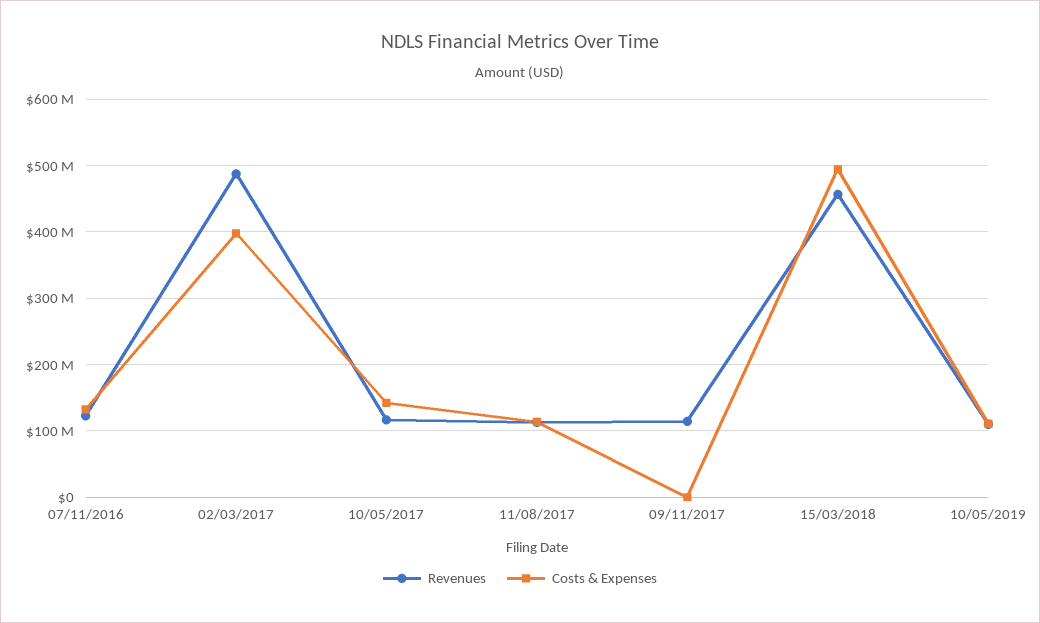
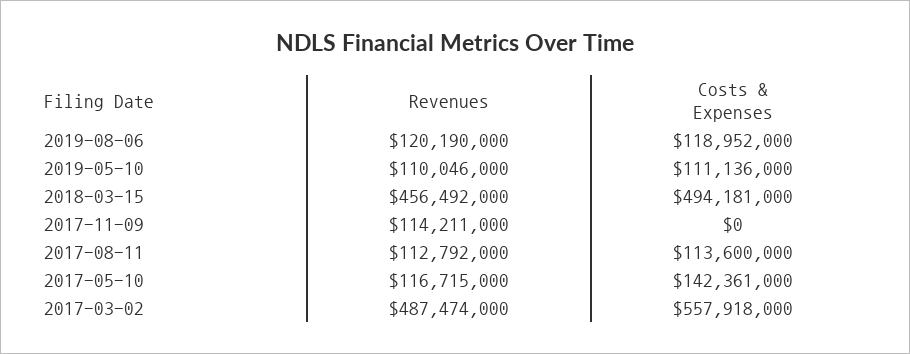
Revenues, 07/11/2016: 120000000 -> none
Costs & Expenses, 07/11/2016: 130000000 -> none
Costs & Expenses, 02/03/2017: 400000000 -> 557918000
Revenues, 2019-08-06: none -> 120190000
Costs & Expenses, 2019-08-06: none -> 118952000

